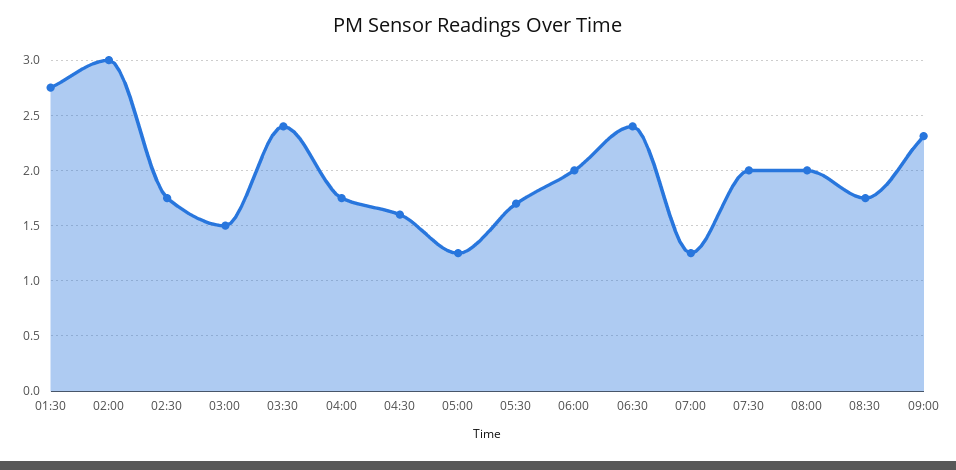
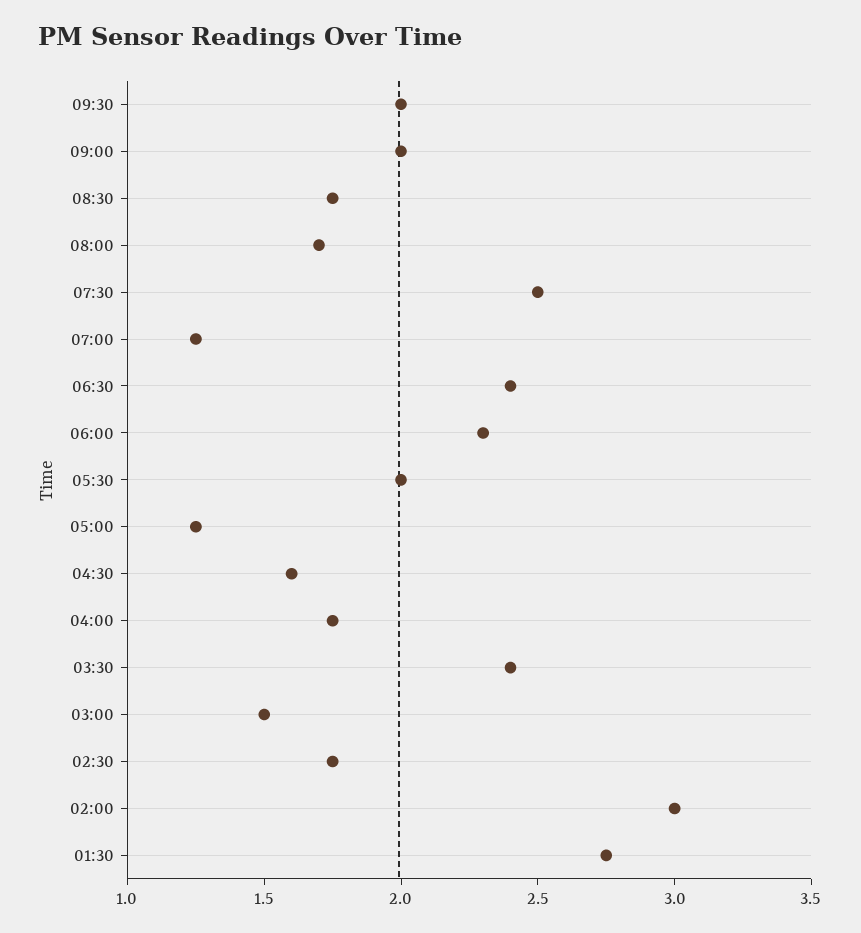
05:30: 1.7 -> 2
06:00: 2 -> 2.3
07:30: 2 -> 2.5
08:00: 2 -> 1.7
09:00: 2.3 -> 2
09:30: none -> 2

